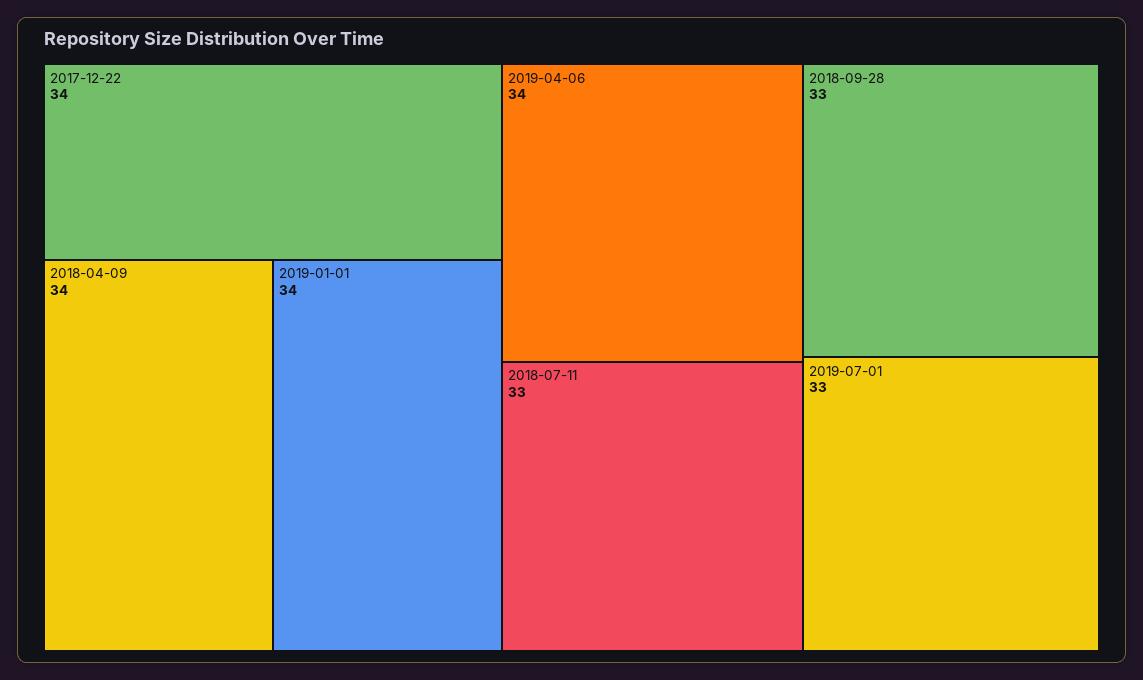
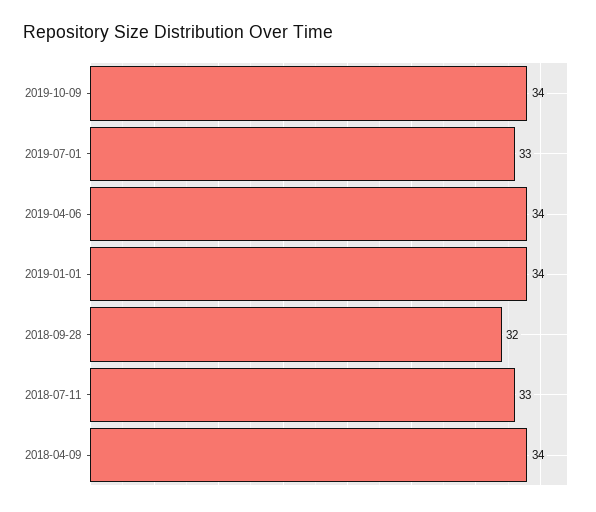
2017-12-22: 34 -> none
2018-09-28: 33 -> 32
2019-10-09: none -> 34

